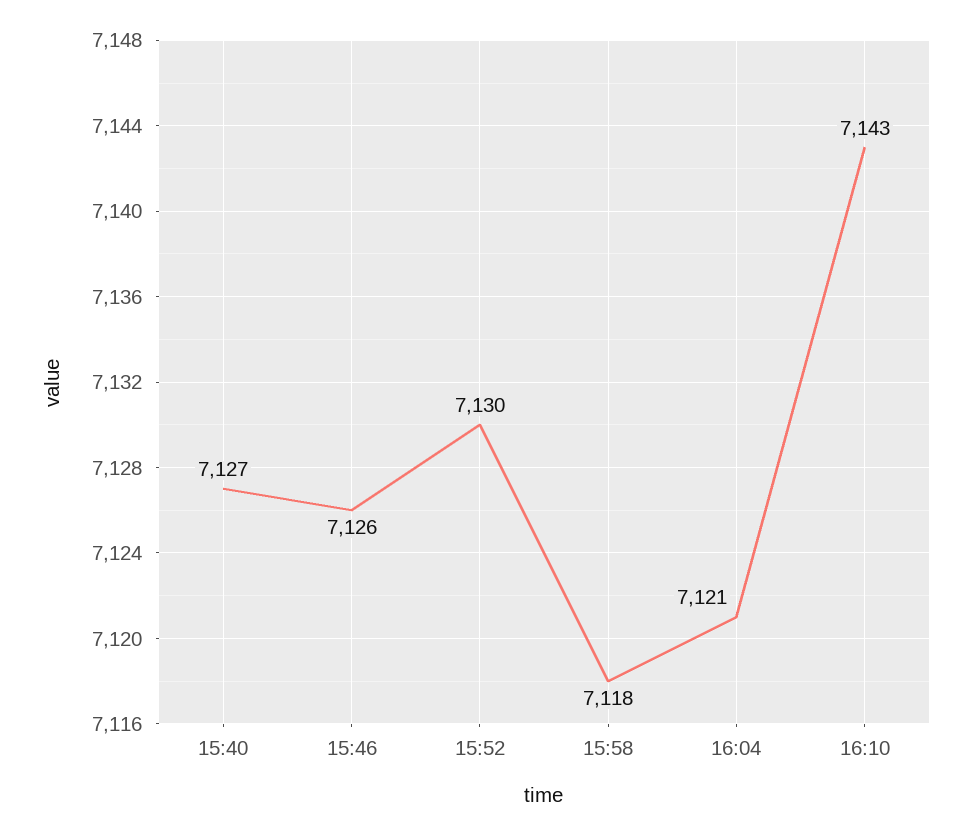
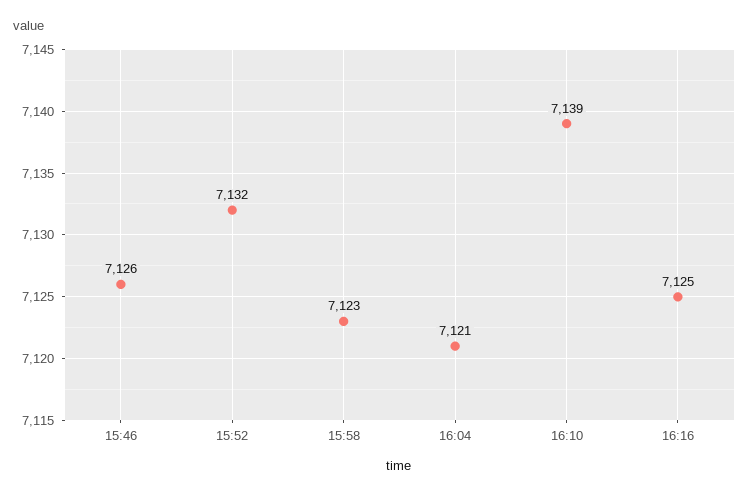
15:40: 7127 -> none
15:52: 7130 -> 7132
15:58: 7118 -> 7123
16:10: 7143 -> 7139
16:16: none -> 7125

